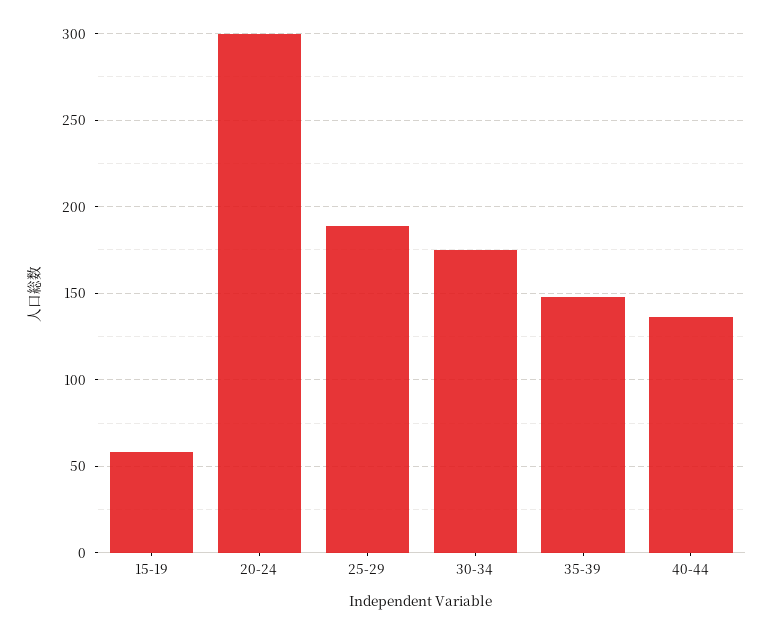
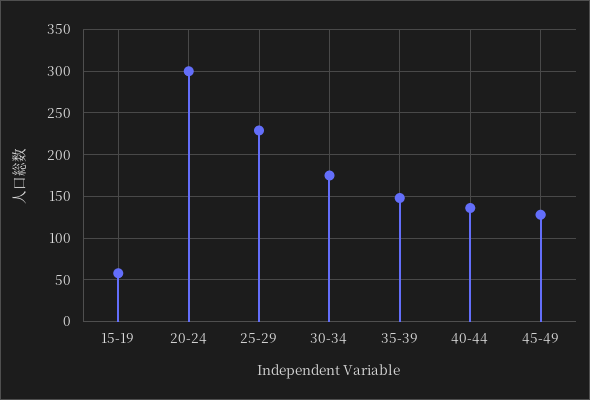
25-29: 190 -> 230
45-49: none -> 130

